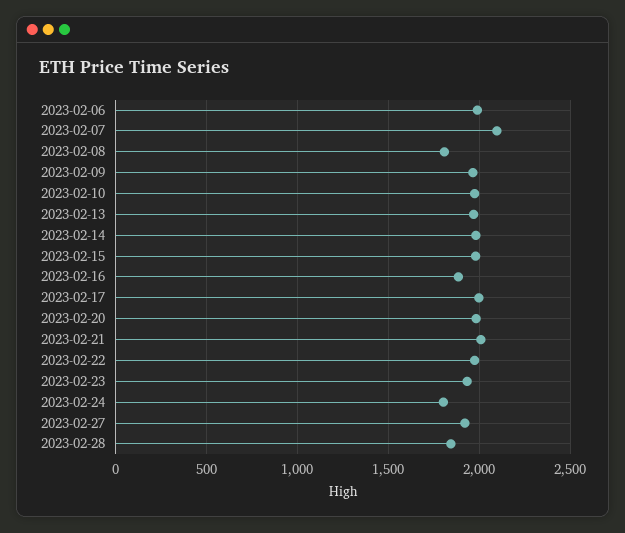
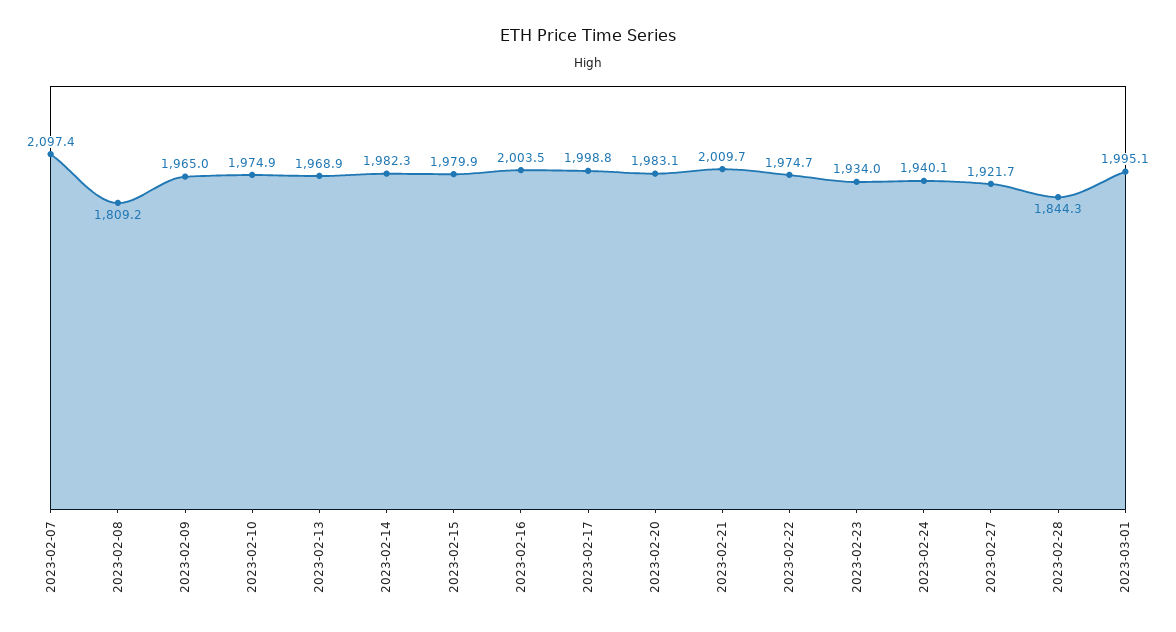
2023-02-06: 2000 -> none
2023-02-16: 1900 -> 2003.5
2023-02-24: 1800 -> 1940.1
2023-03-01: none -> 1995.1

